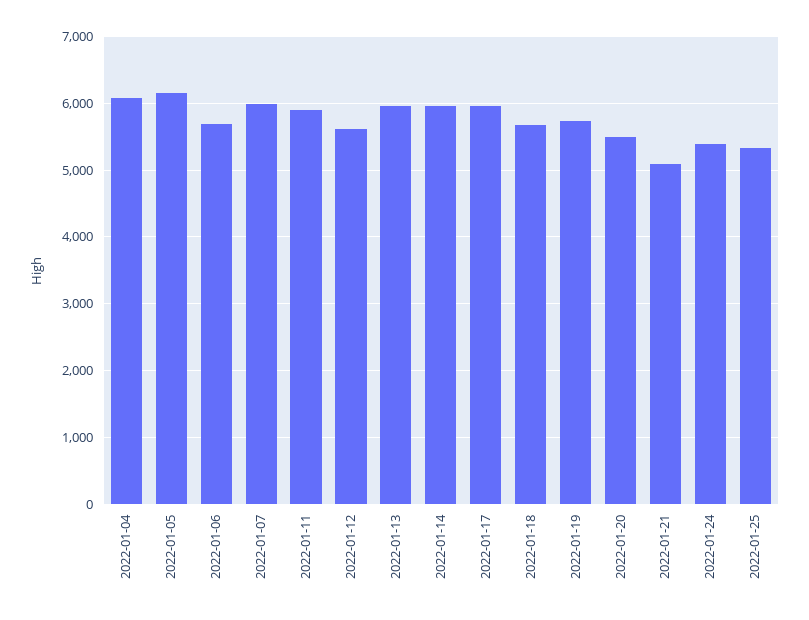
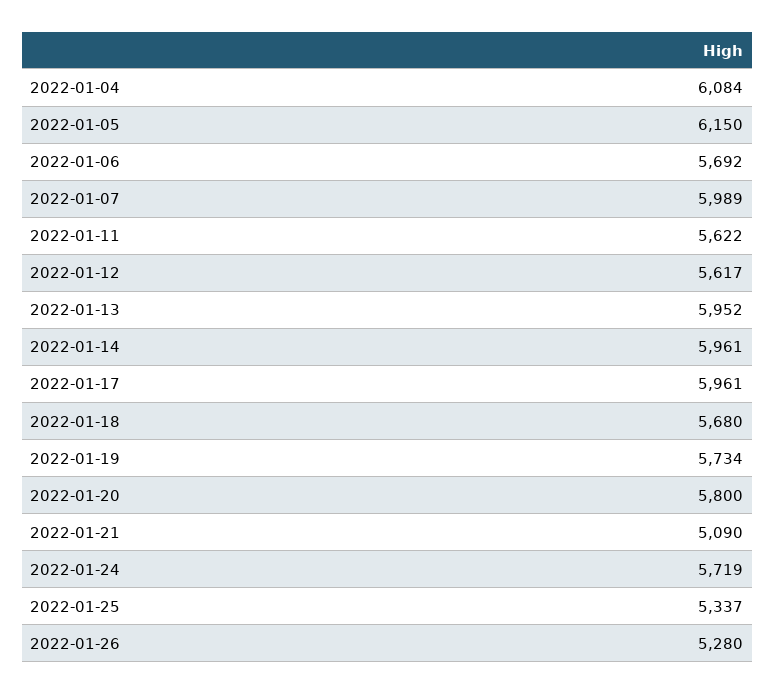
2022-01-11: 5900 -> 5622
2022-01-20: 5500 -> 5800
2022-01-24: 5400 -> 5719
2022-01-26: none -> 5280

